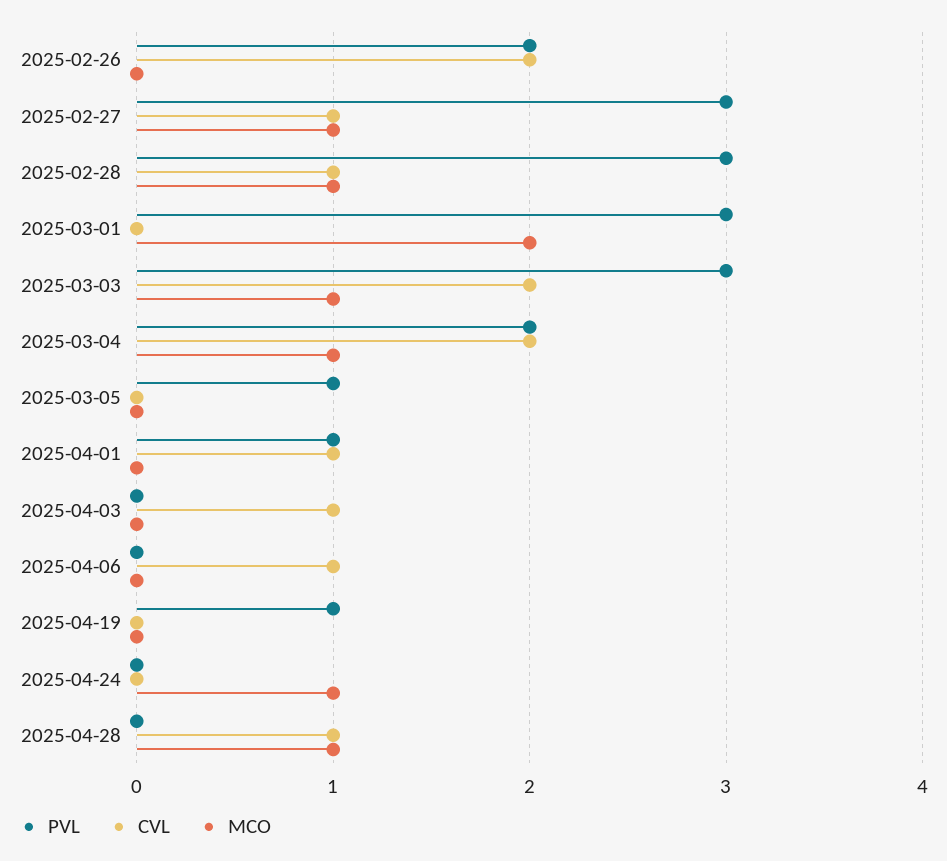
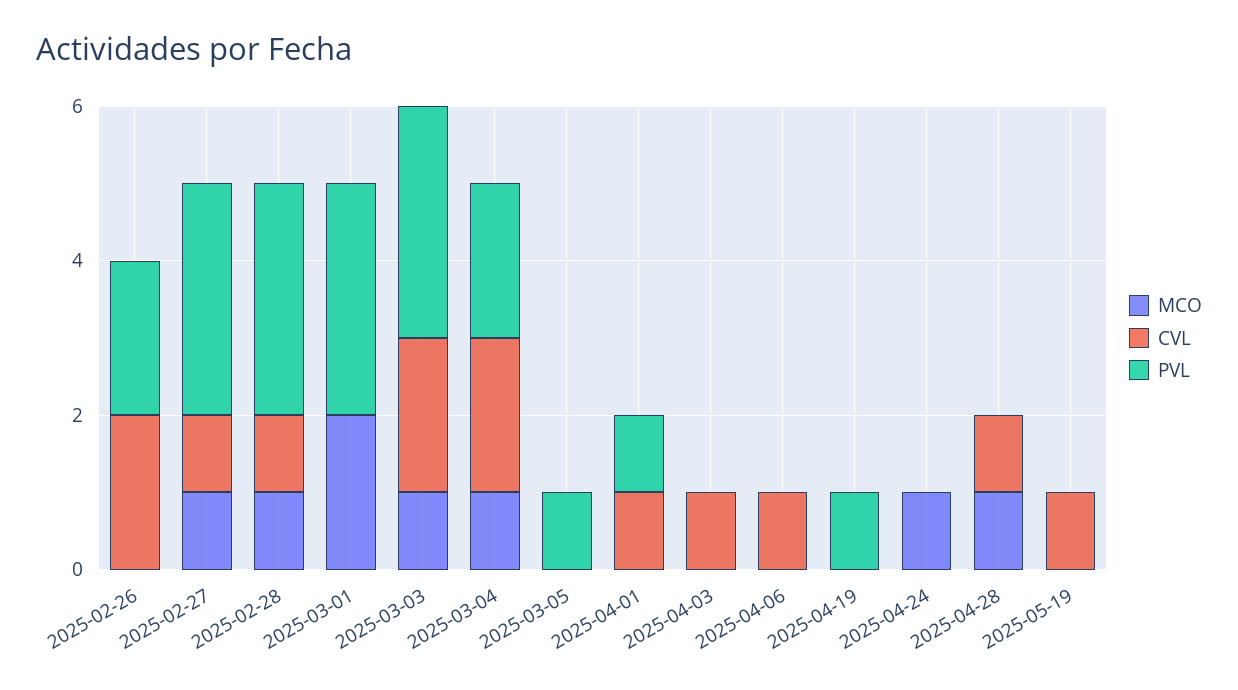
MCO, 2025-05-19: none -> 0
CVL, 2025-05-19: none -> 1
PVL, 2025-05-19: none -> 0

